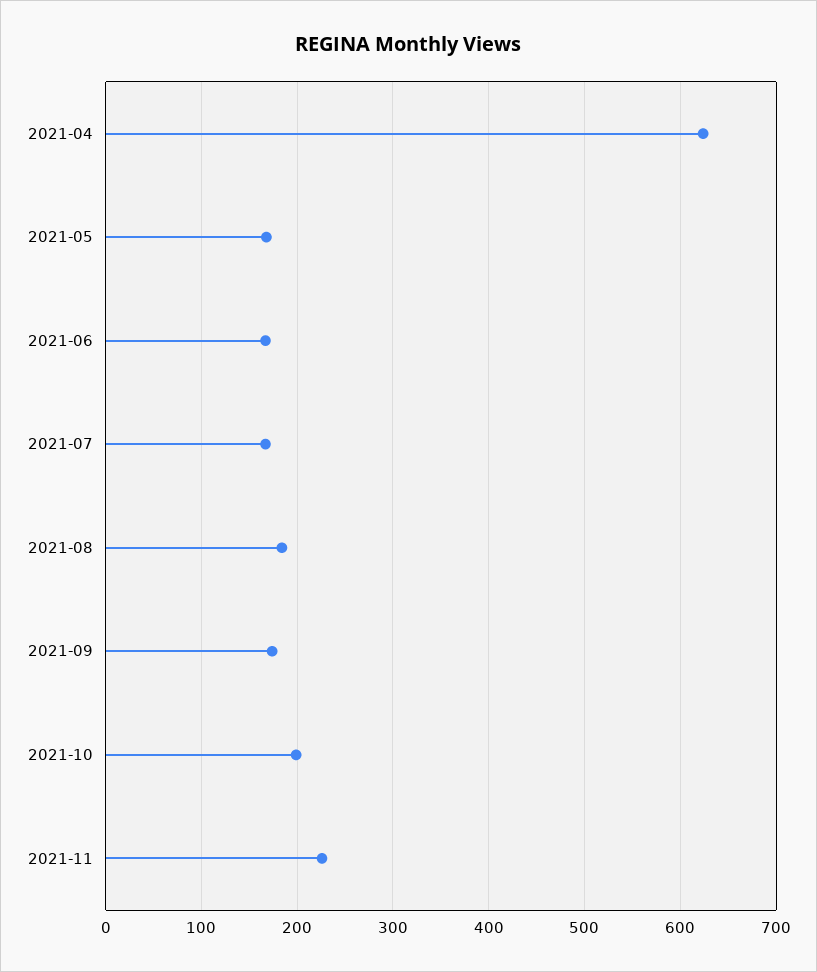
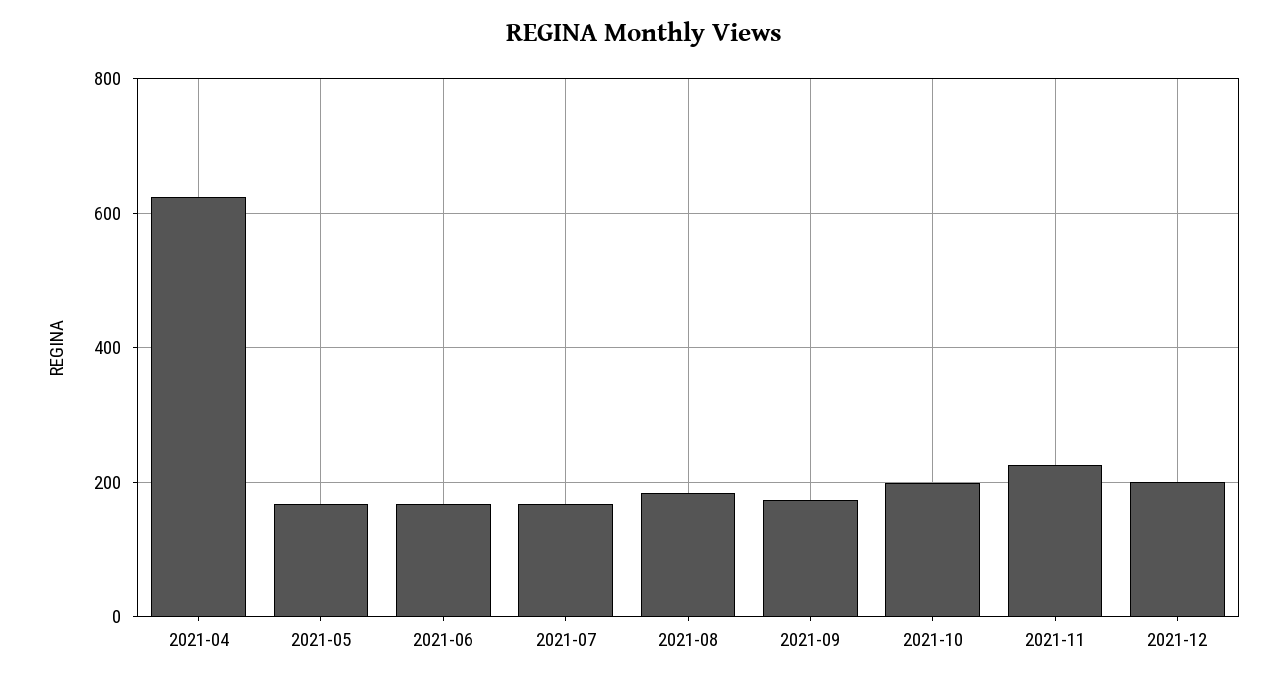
2021-12: none -> 200

